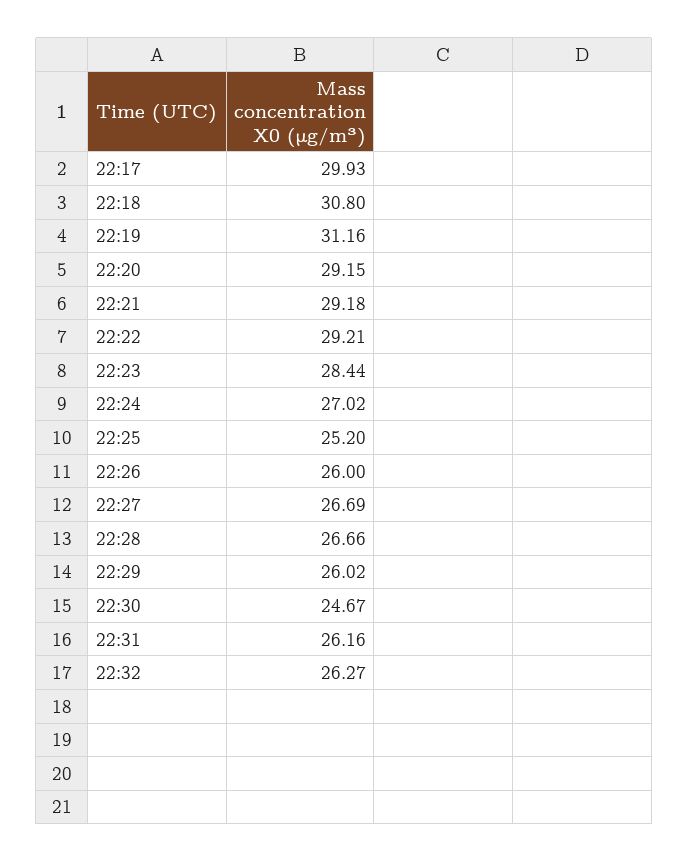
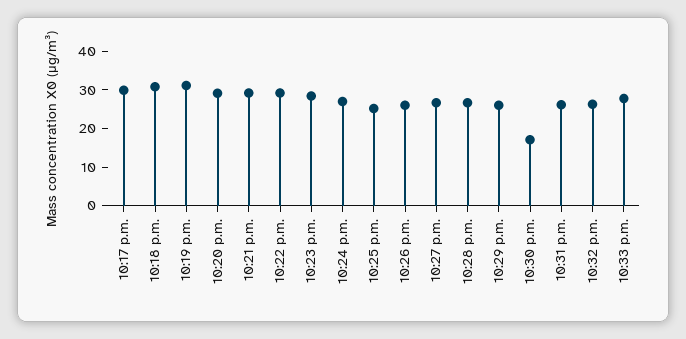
22:30: 24.67 -> 17.5
10:33 p.m.: none -> 27.5

